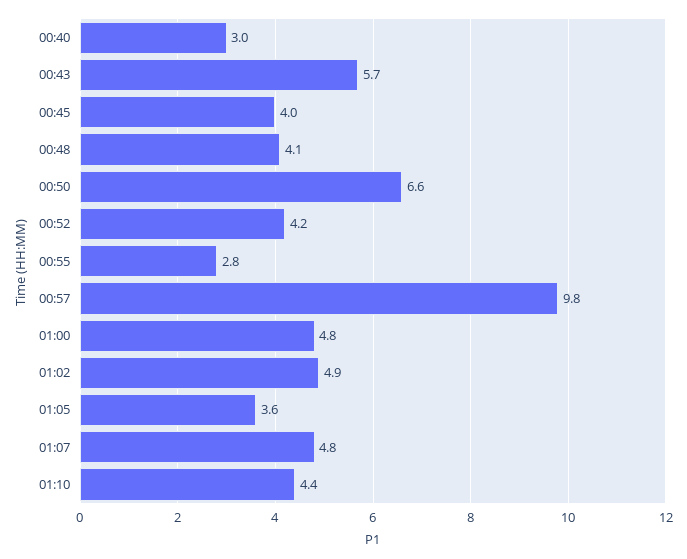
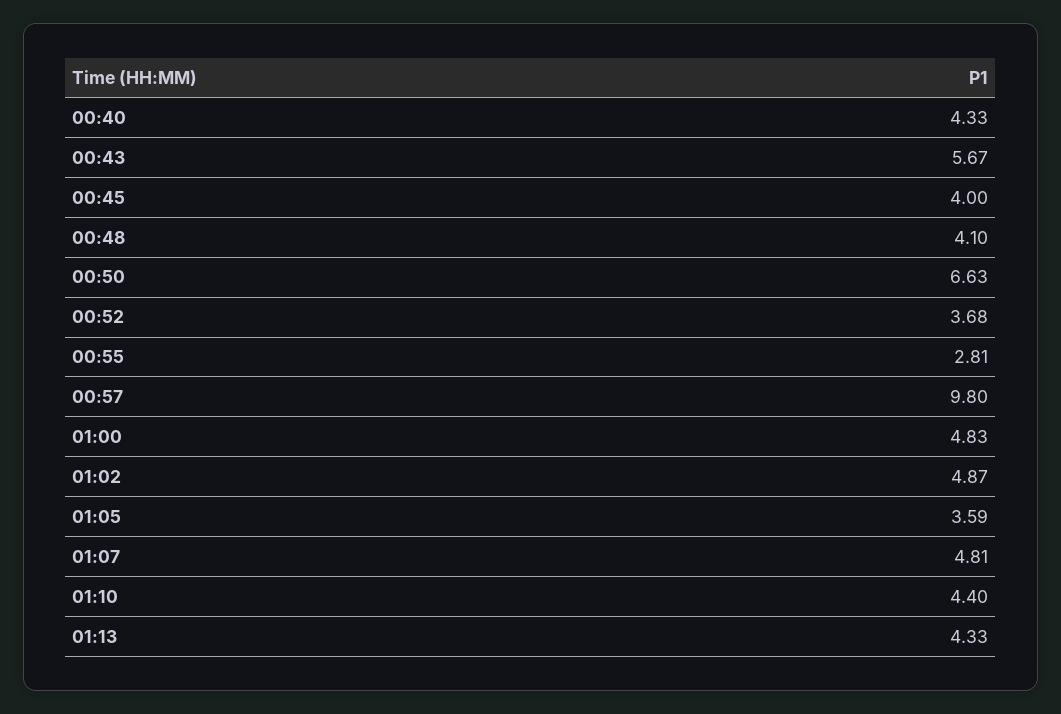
00:40: 3 -> 4.33
00:52: 4.2 -> 3.68
01:13: none -> 4.33

